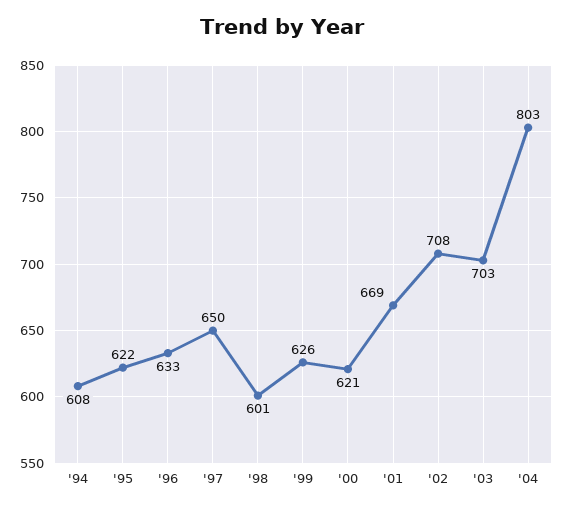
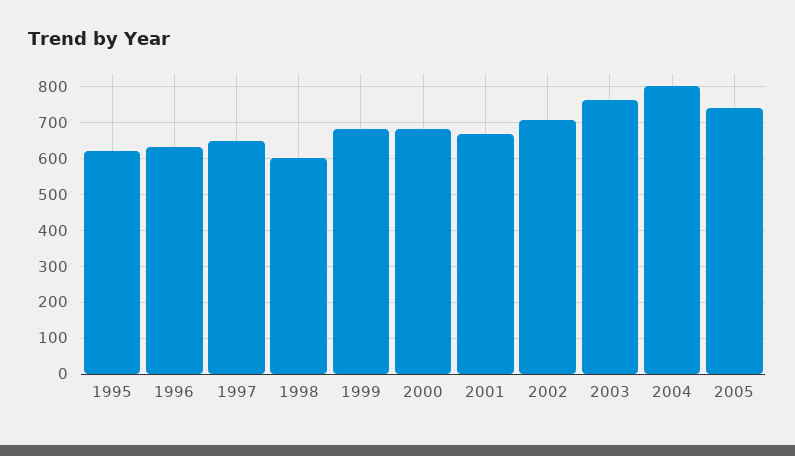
'94: 608 -> none
'99: 626 -> 680
'00: 621 -> 680
'03: 703 -> 760
2005: none -> 740

